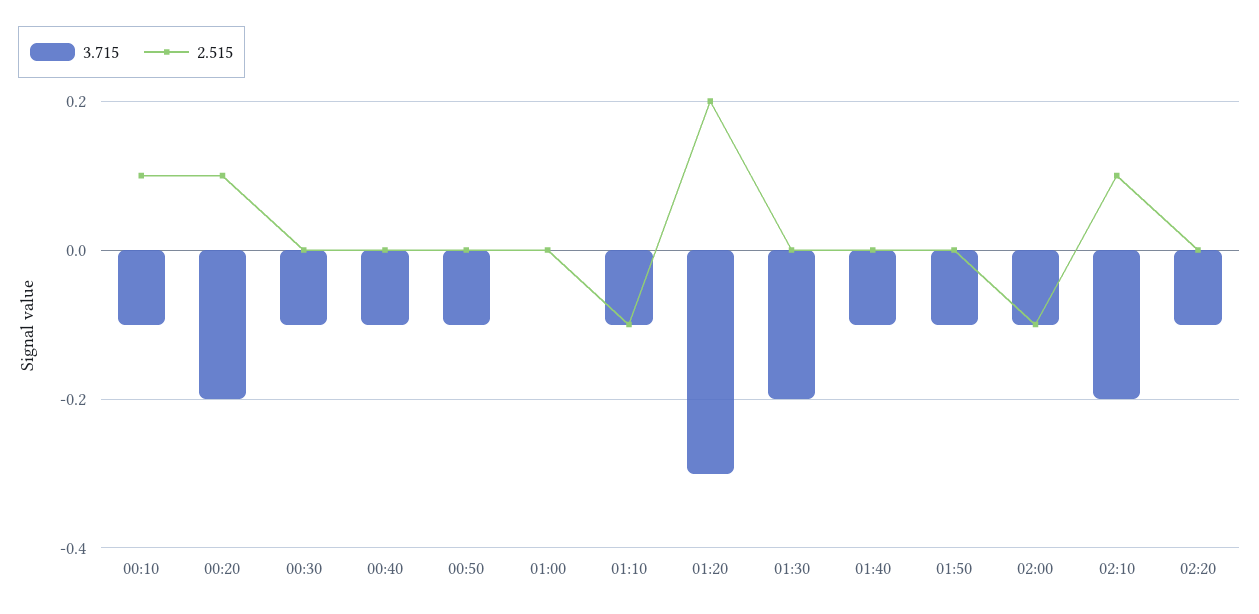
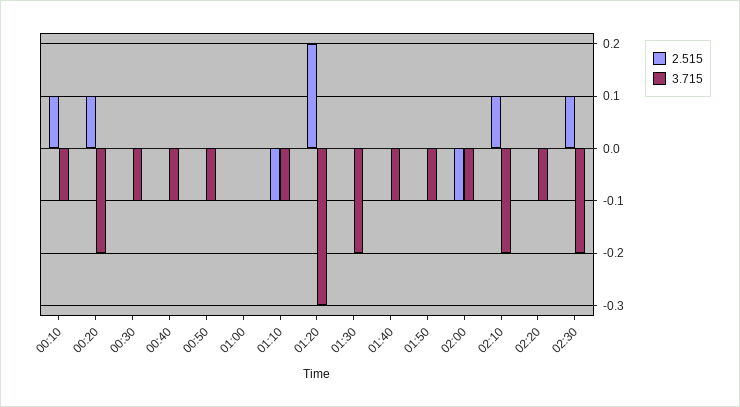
2.515, 02:30: none -> 0.1
3.715, 02:30: none -> -0.2

